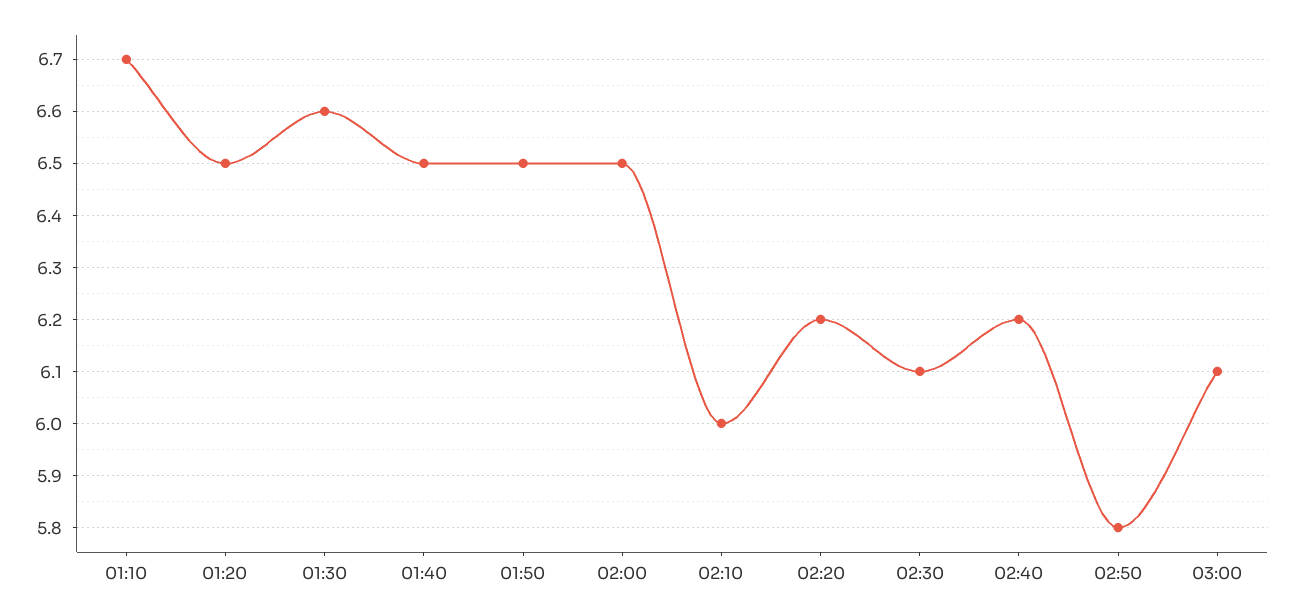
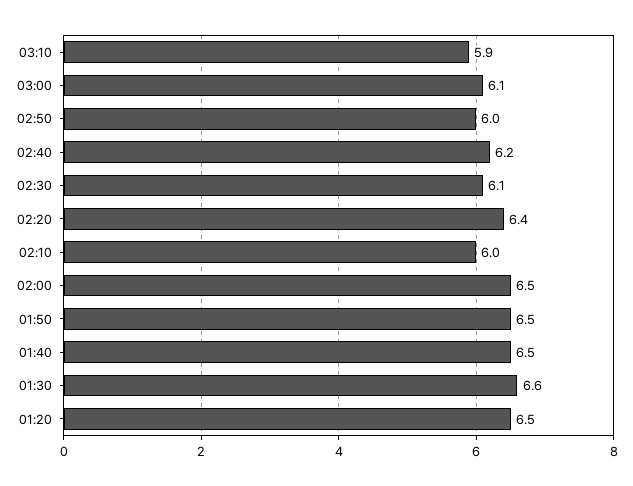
01:10: 6.7 -> none
02:20: 6.2 -> 6.4
02:50: 5.8 -> 6
03:10: none -> 5.9

